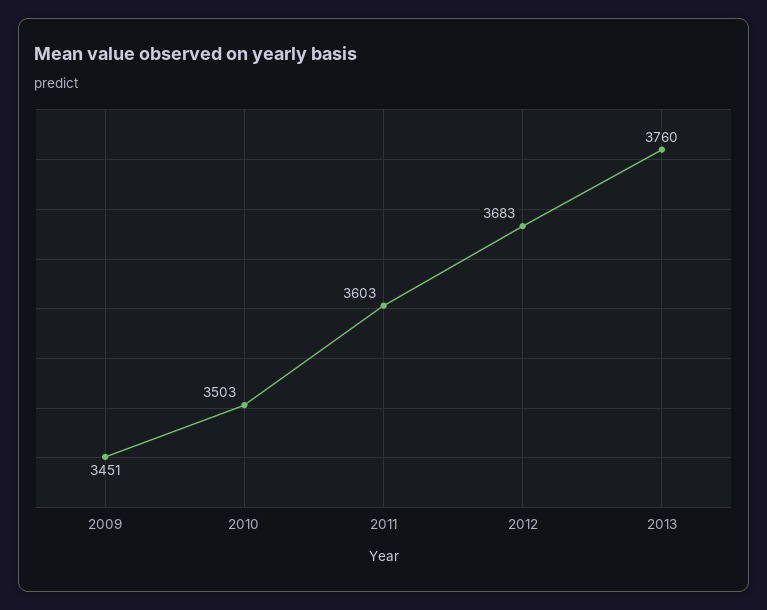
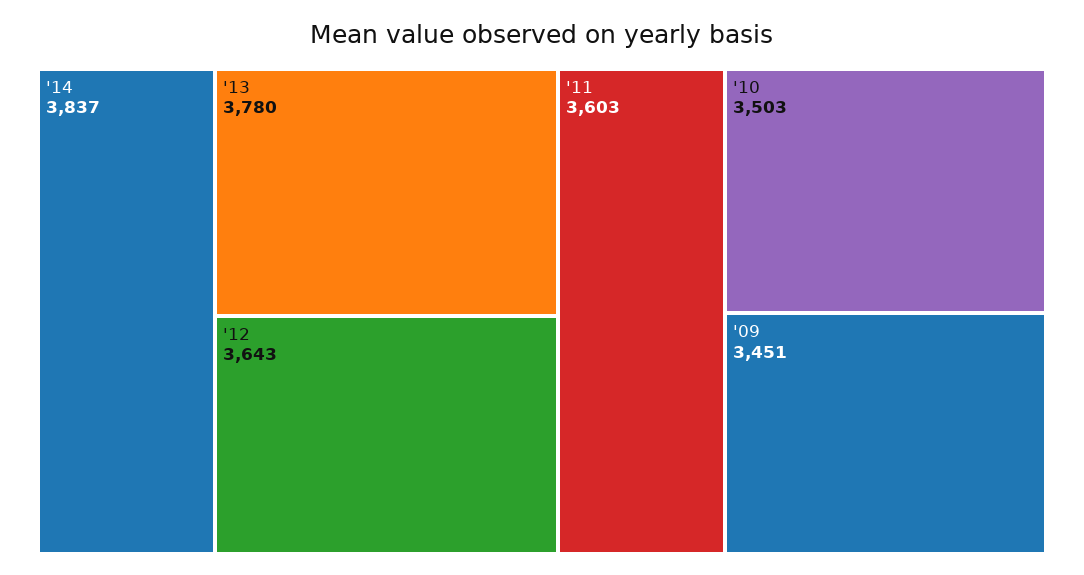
2012: 3683 -> 3643
2013: 3760 -> 3780
'14: none -> 3837

